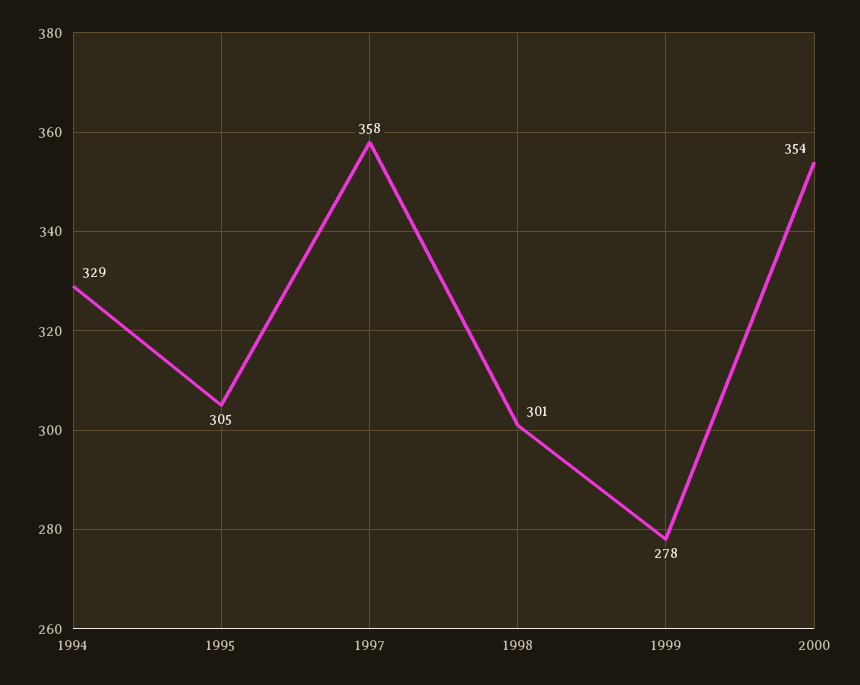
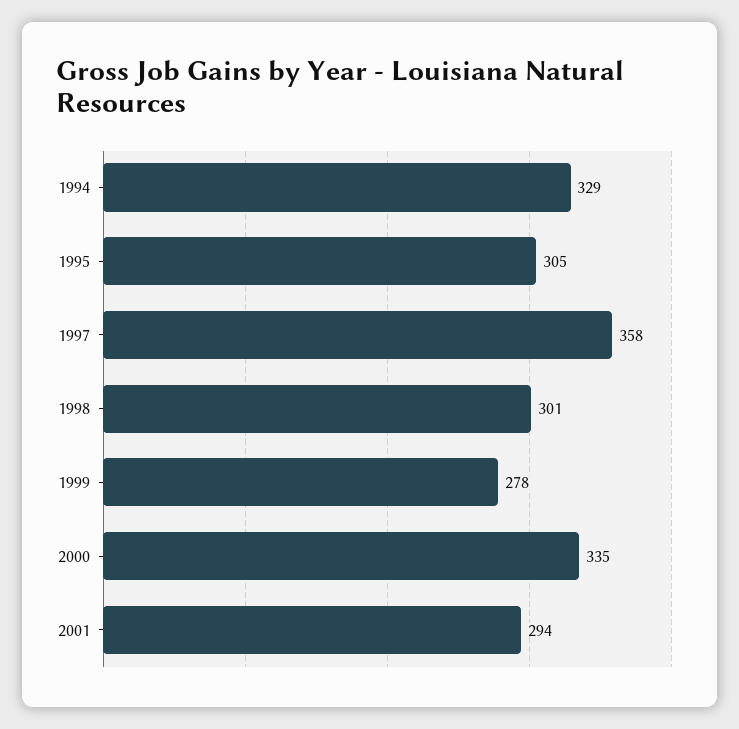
2000: 354 -> 335
2001: none -> 294

